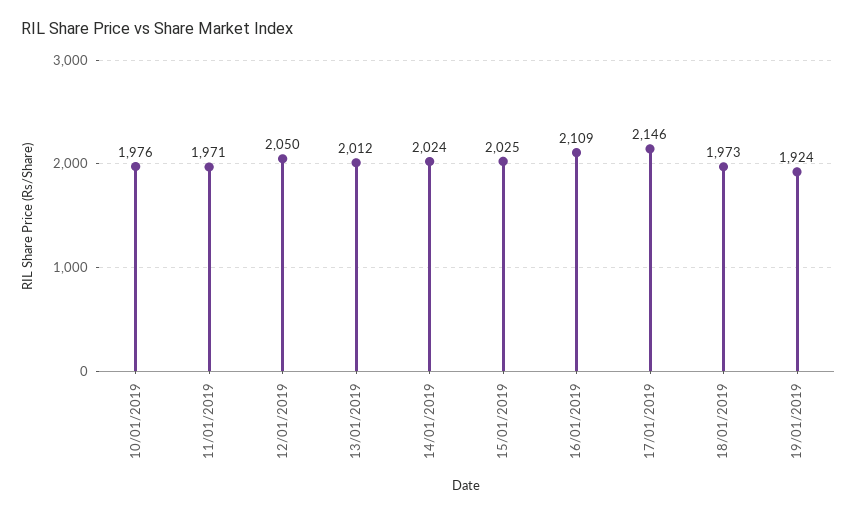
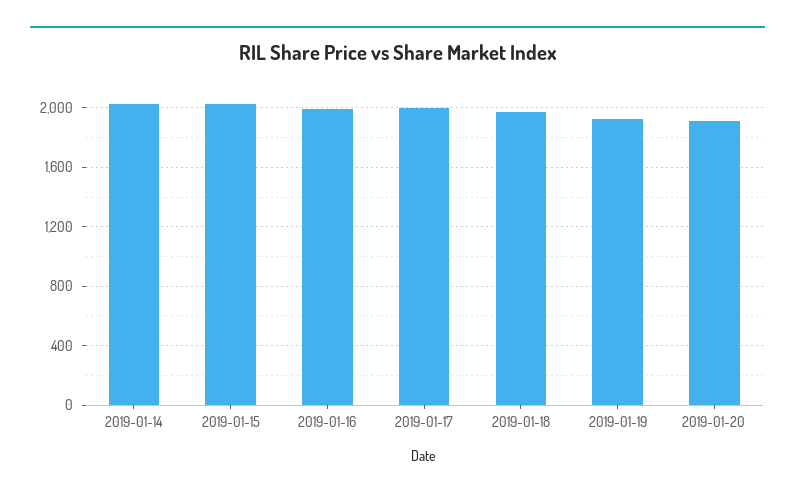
10/01/2019: 1976 -> none
11/01/2019: 1971 -> none
12/01/2019: 2050 -> none
13/01/2019: 2012 -> none
16/01/2019: 2109 -> 2000
17/01/2019: 2146 -> 2000
2019-01-20: none -> 1900

